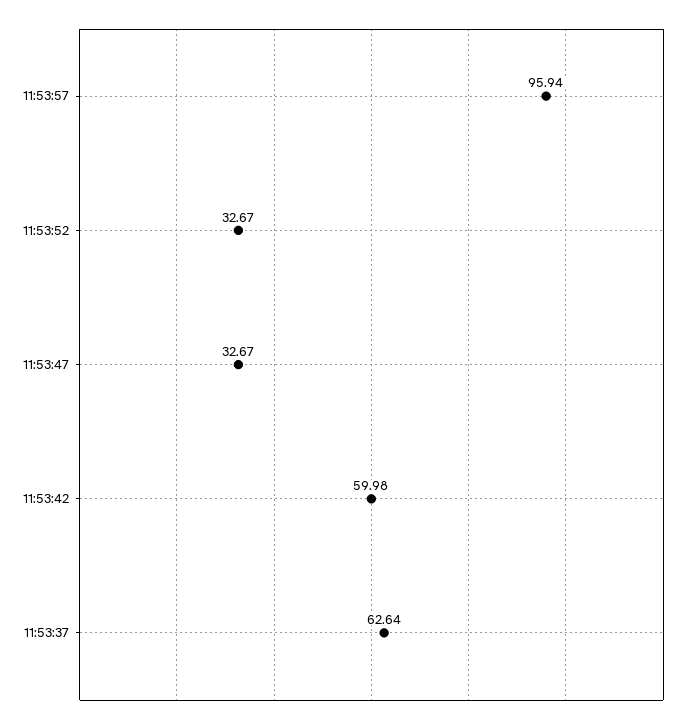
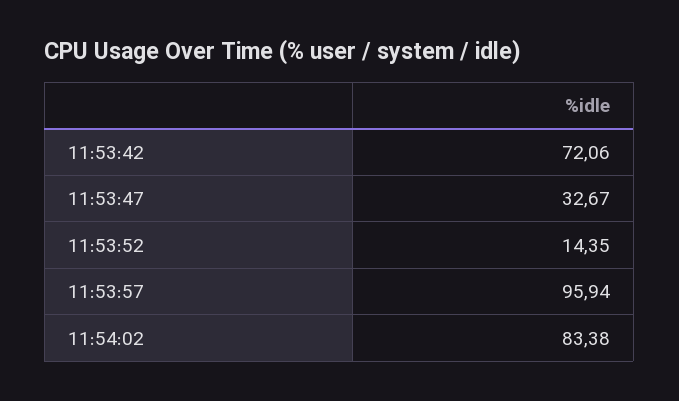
11:53:52: 32.67 -> 14.35
11:53:42: 59.98 -> 72.06
11:53:37: 62.64 -> none
11:54:02: none -> 83.38

